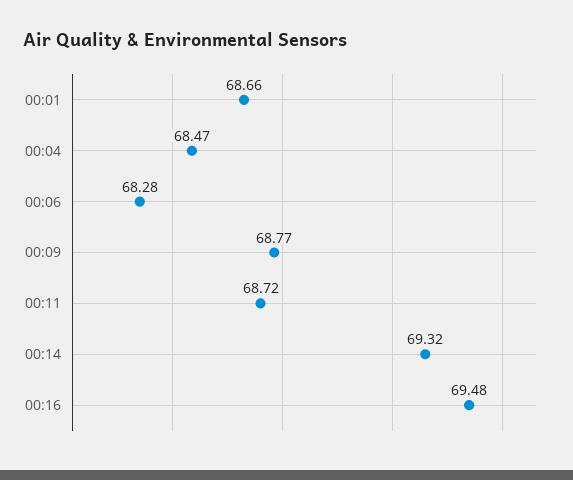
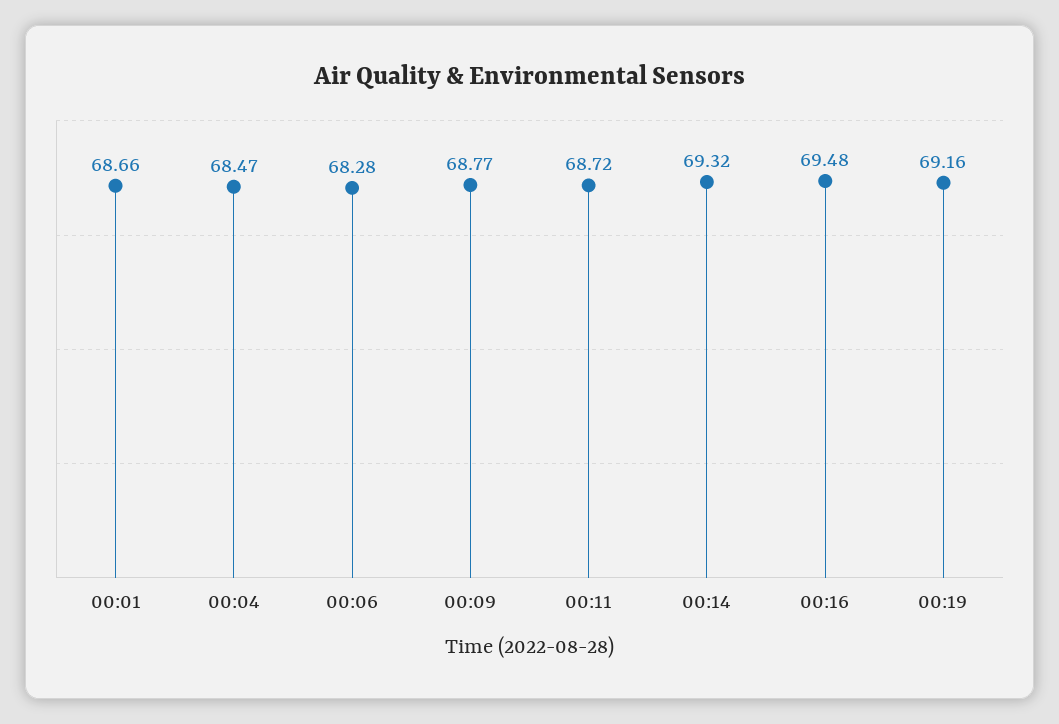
00:19: none -> 69.16

